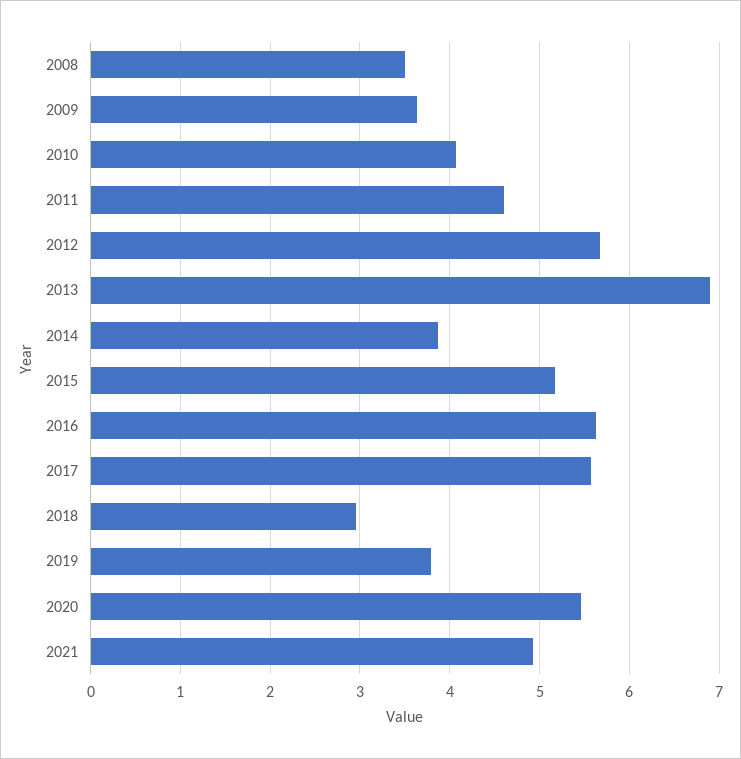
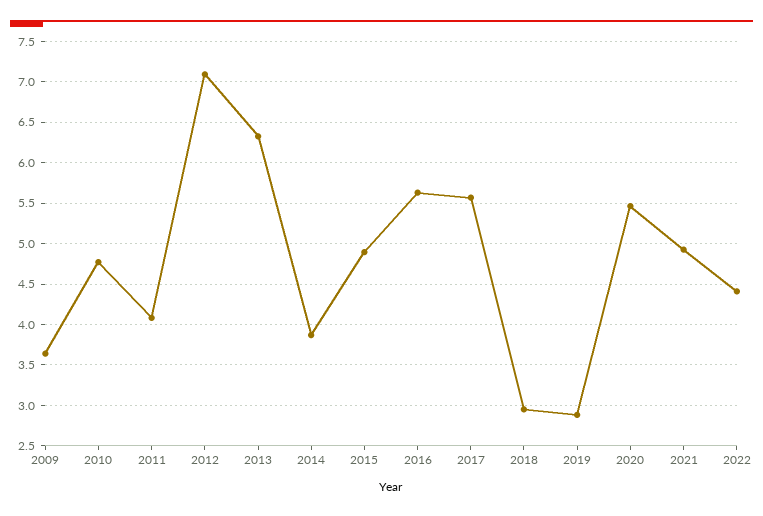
2008: 3.5 -> none
2010: 4.1 -> 4.8
2011: 4.6 -> 4.1
2012: 5.7 -> 7.1
2013: 6.9 -> 6.3
2015: 5.2 -> 4.9
2019: 3.8 -> 2.9
2022: none -> 4.4

